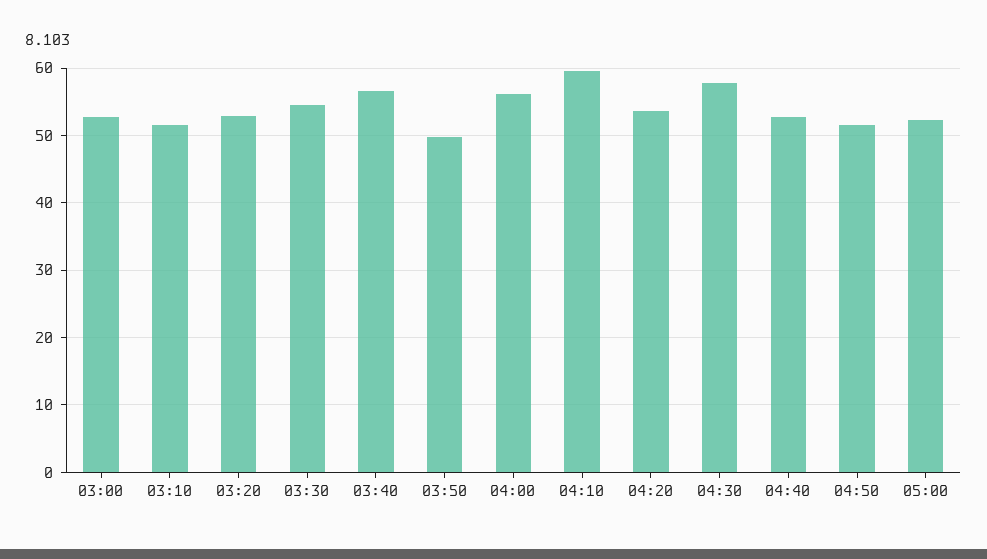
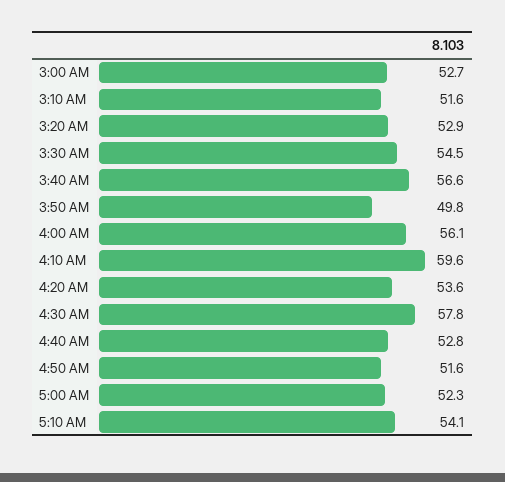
5:10 AM: none -> 54.1

